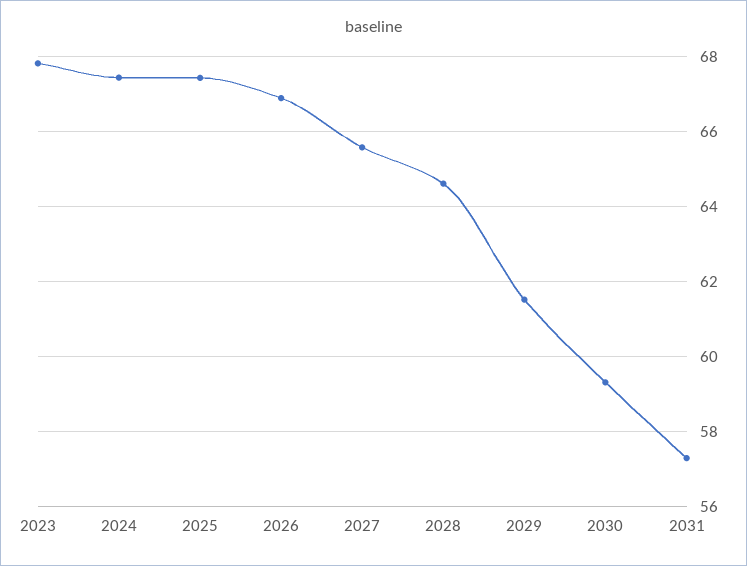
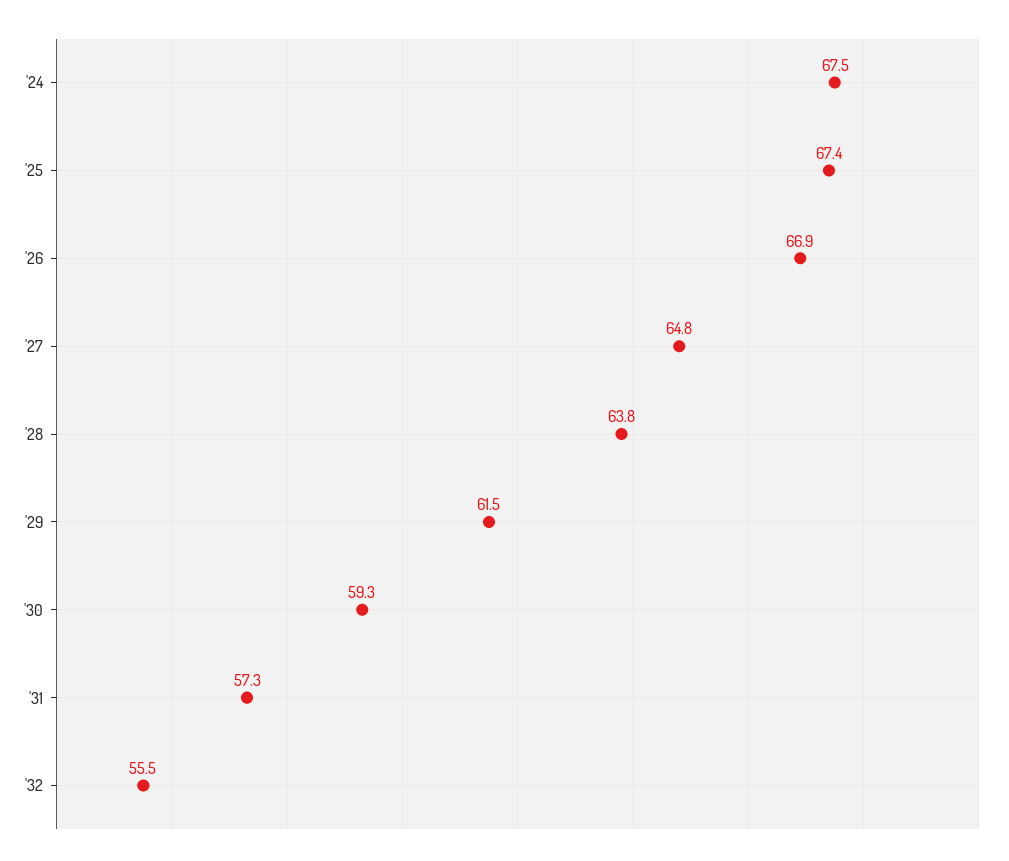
2023: 67.8 -> none
2027: 65.6 -> 64.8
2028: 64.6 -> 63.8
'32: none -> 55.5

